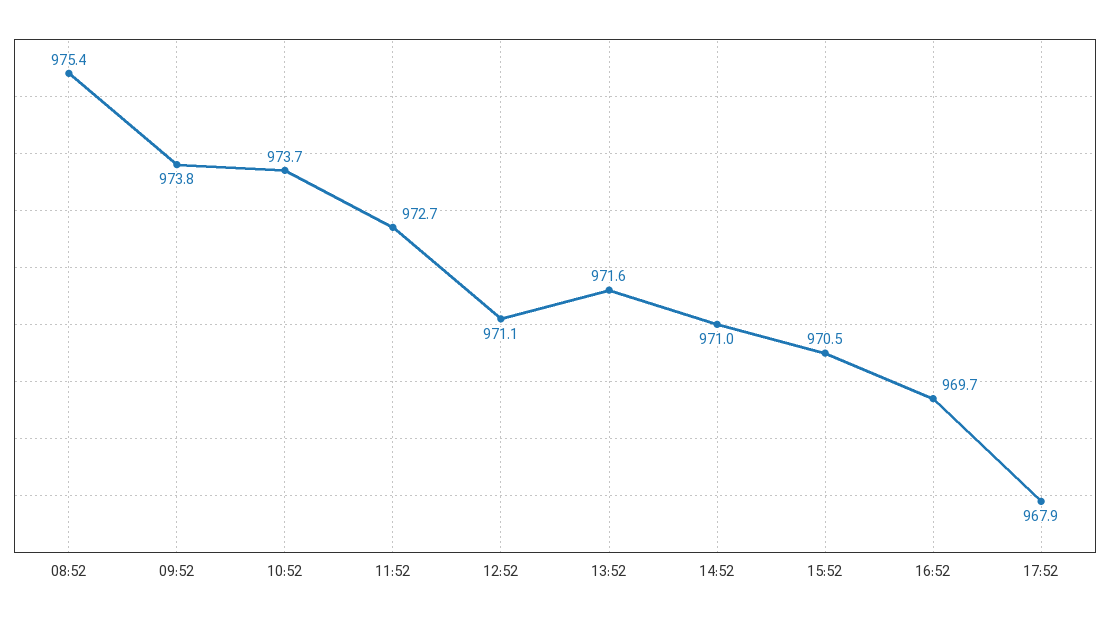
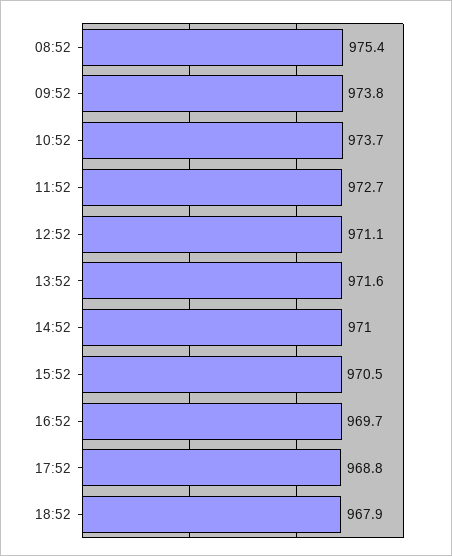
17:52: 967.9 -> 968.8
18:52: none -> 967.9

